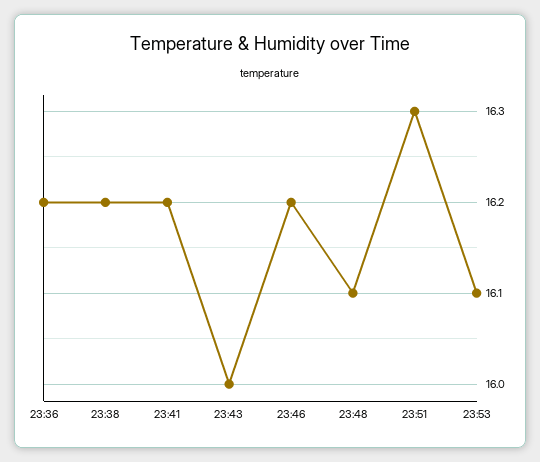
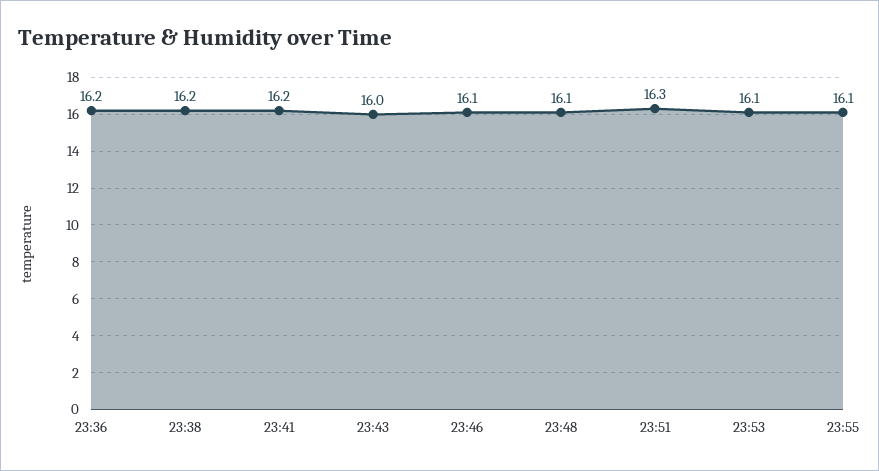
23:46: 16.2 -> 16.1
23:55: none -> 16.1

